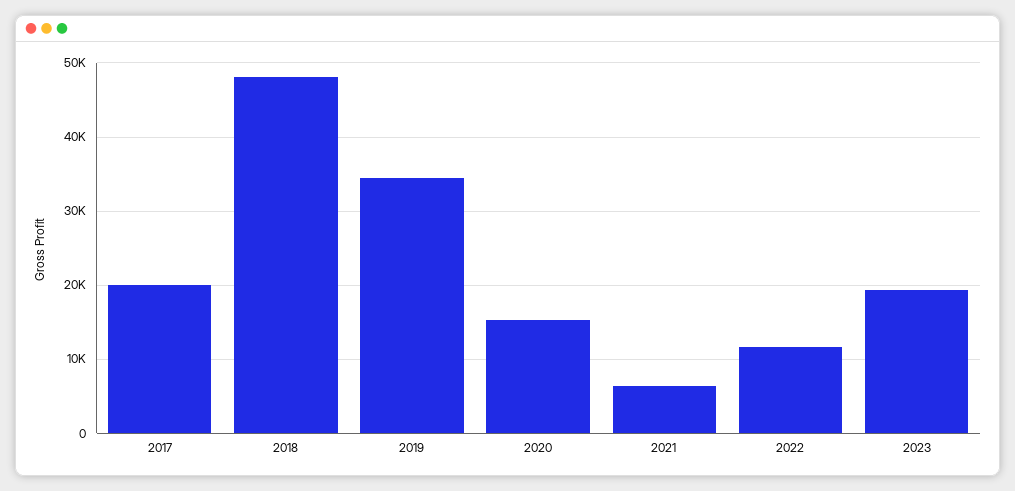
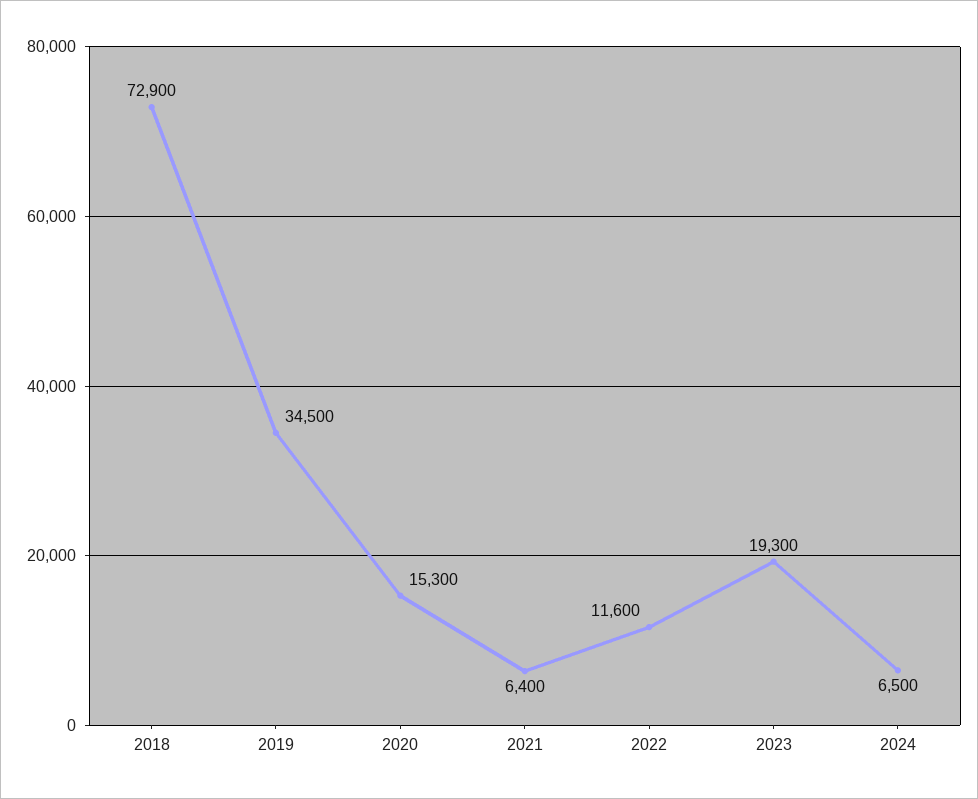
2017: 20000 -> none
2018: 48000 -> 72900
2024: none -> 6500

